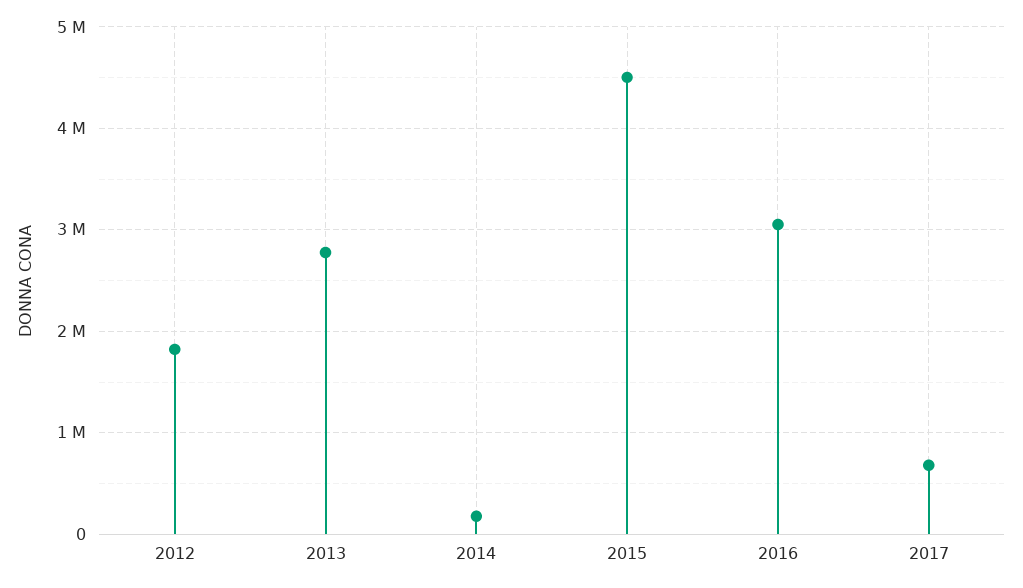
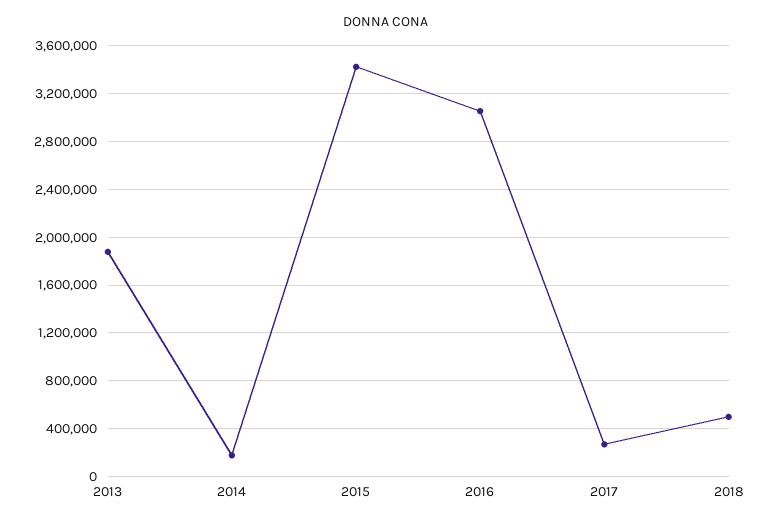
2012: 1800000 -> none
2013: 2800000 -> 1900000
2015: 4500000 -> 3400000
2017: 700000 -> 300000
2018: none -> 500000

